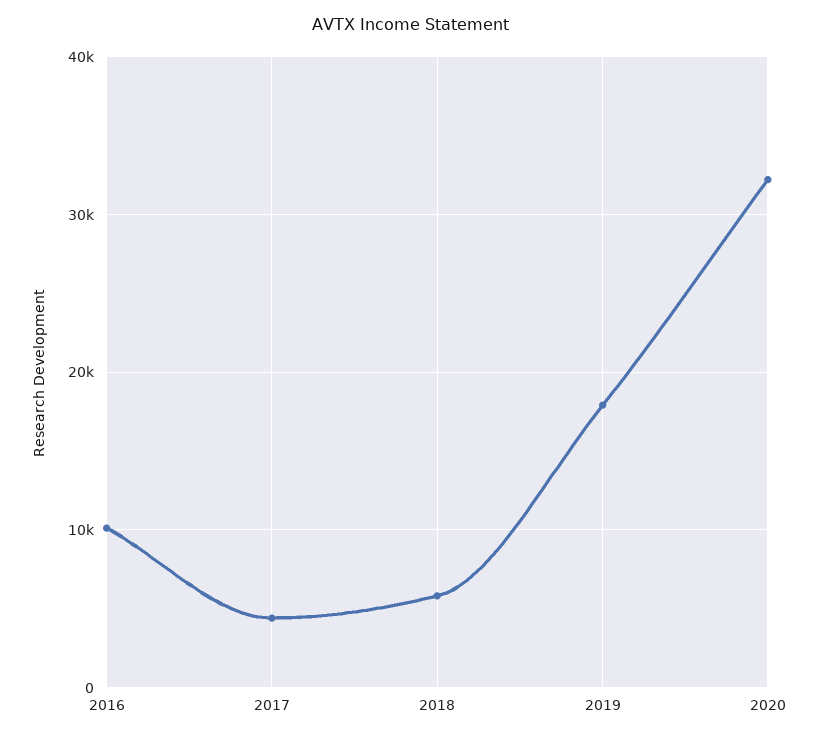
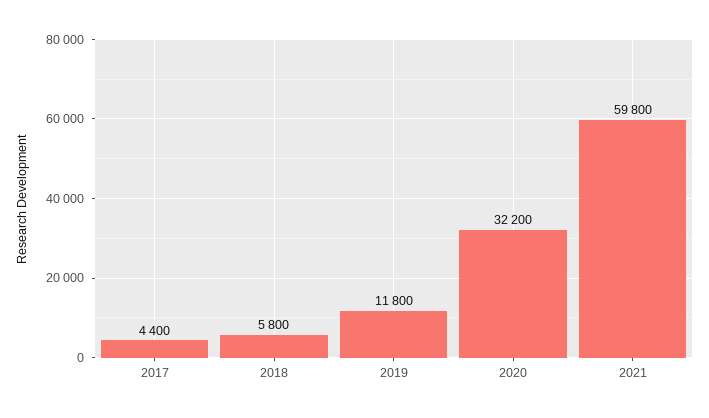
2016: 10000 -> none
2019: 18000 -> 11800
2021: none -> 59800

